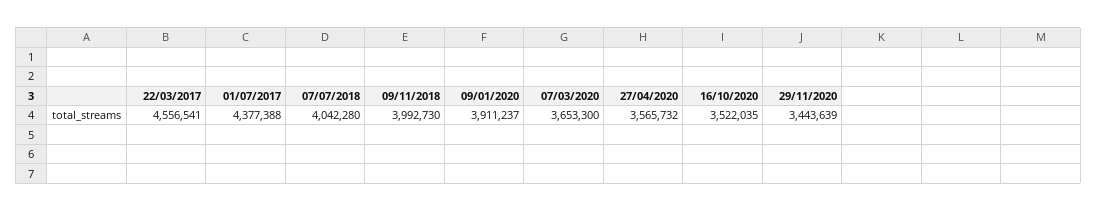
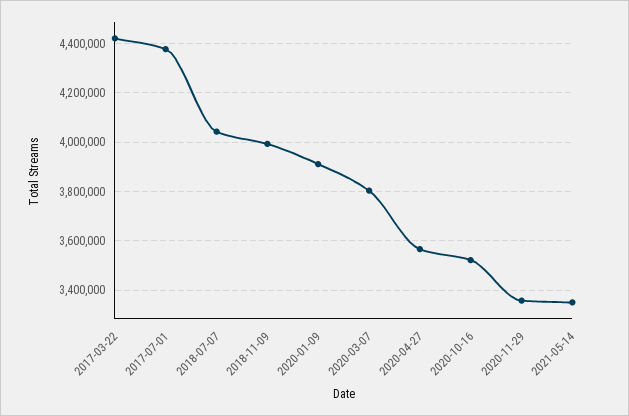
22/03/2017: 4556541 -> 4425000
07/03/2020: 3653300 -> 3800000
29/11/2020: 3443639 -> 3350000
2021-05-14: none -> 3350000

